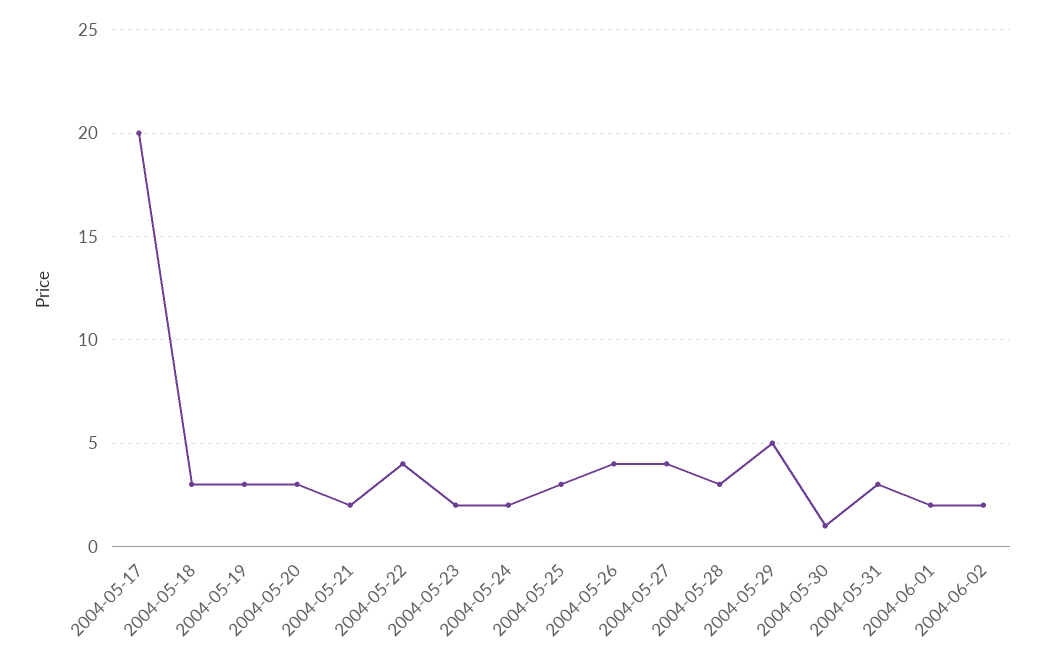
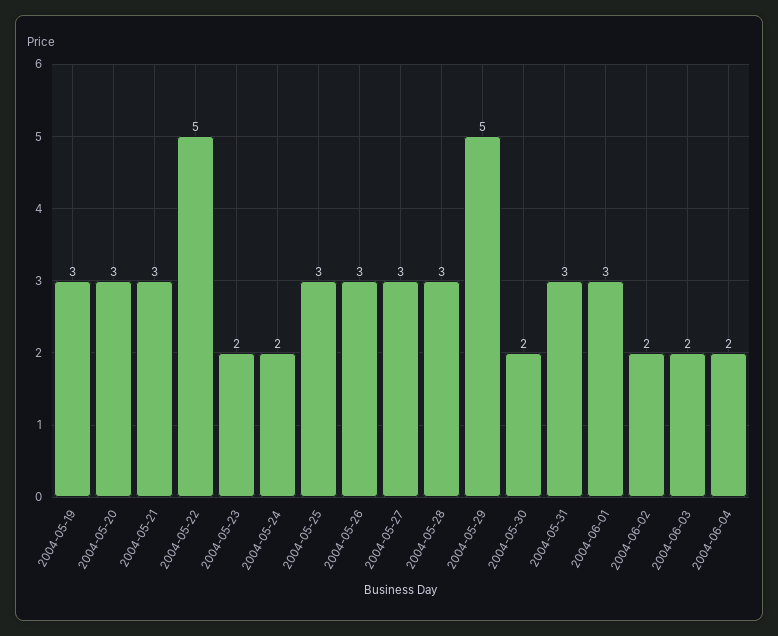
2004-05-17: 20 -> none
2004-05-18: 3 -> none
2004-05-21: 2 -> 3
2004-05-22: 4 -> 5
2004-05-26: 4 -> 3
2004-05-27: 4 -> 3
2004-05-30: 1 -> 2
2004-06-01: 2 -> 3
2004-06-03: none -> 2
2004-06-04: none -> 2

